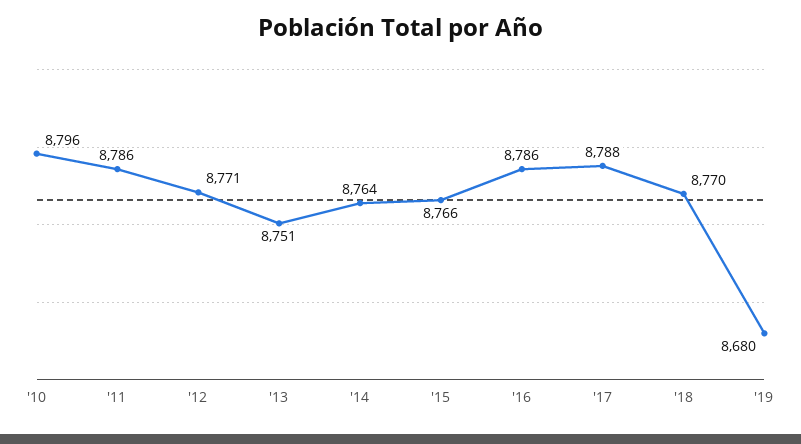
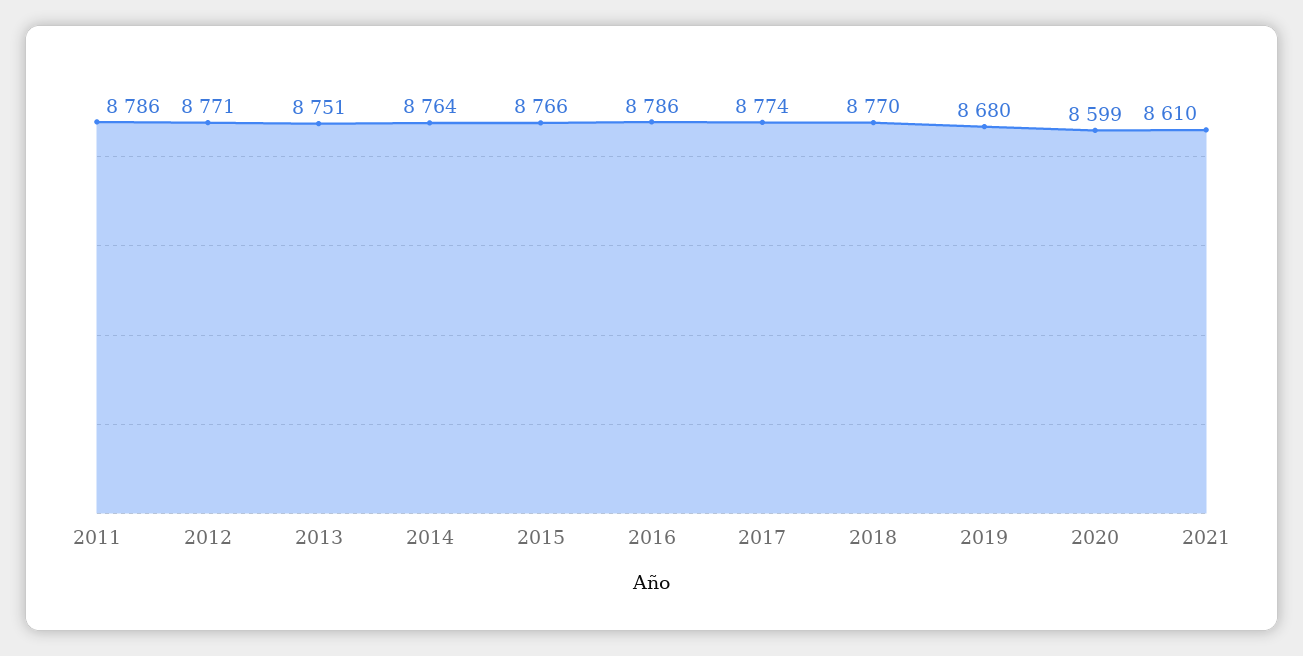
'10: 8796 -> none
'17: 8788 -> 8774
2020: none -> 8599
2021: none -> 8610

